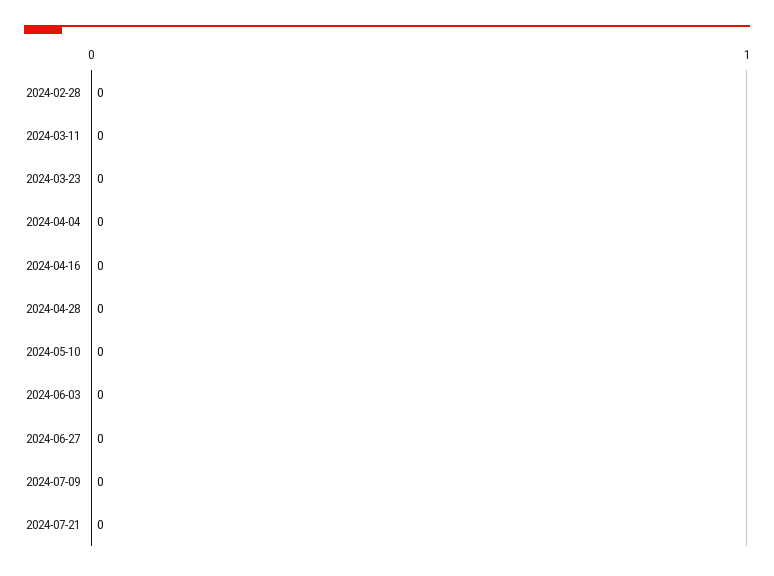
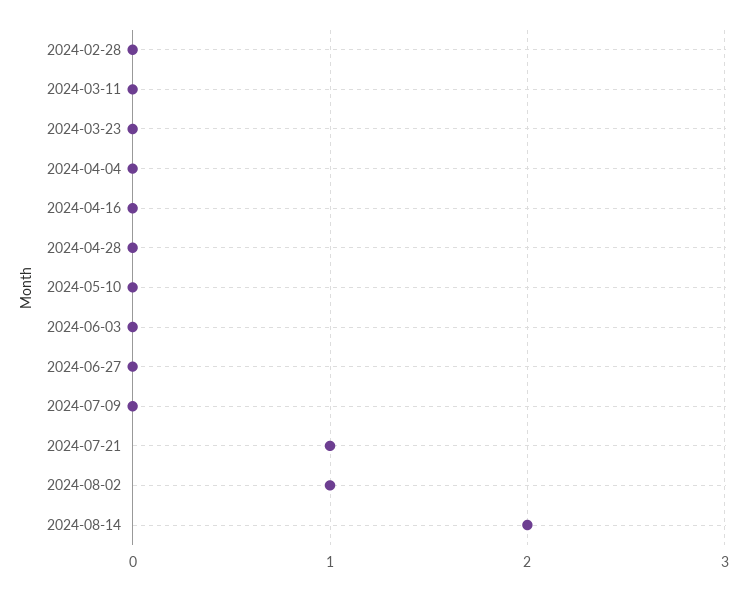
2024-07-21: 0 -> 1
2024-08-02: none -> 1
2024-08-14: none -> 2

